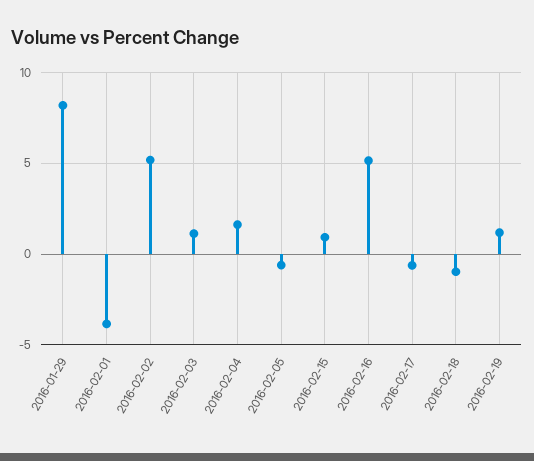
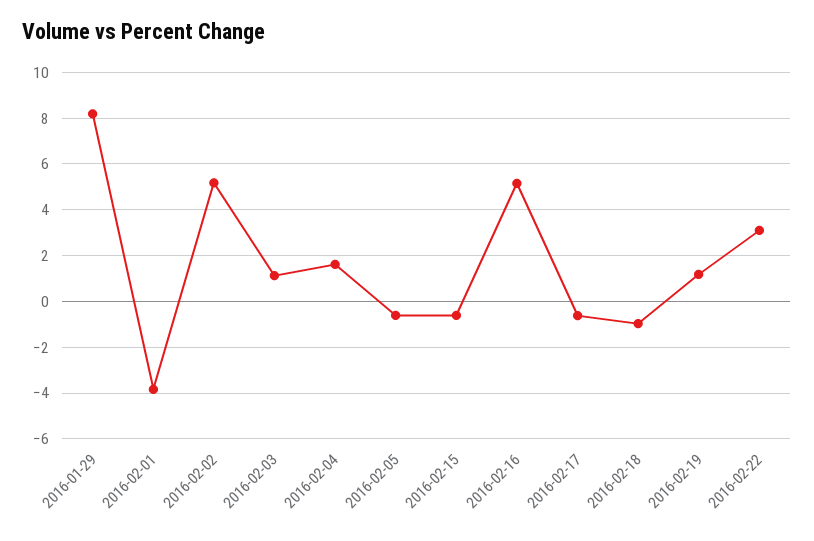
2016-02-15: 1 -> -0.5
2016-02-22: none -> 3

